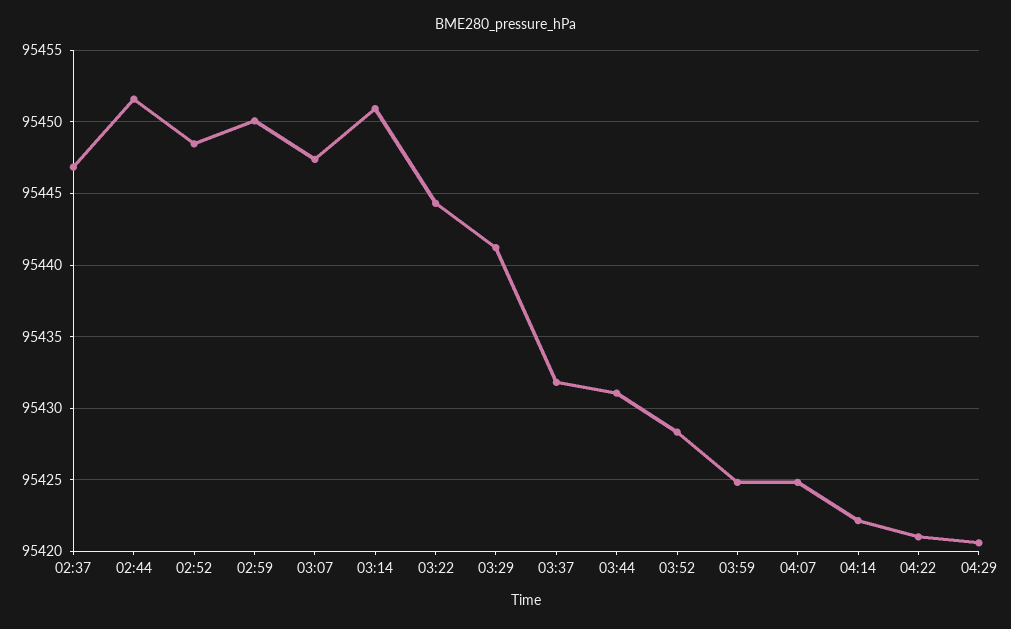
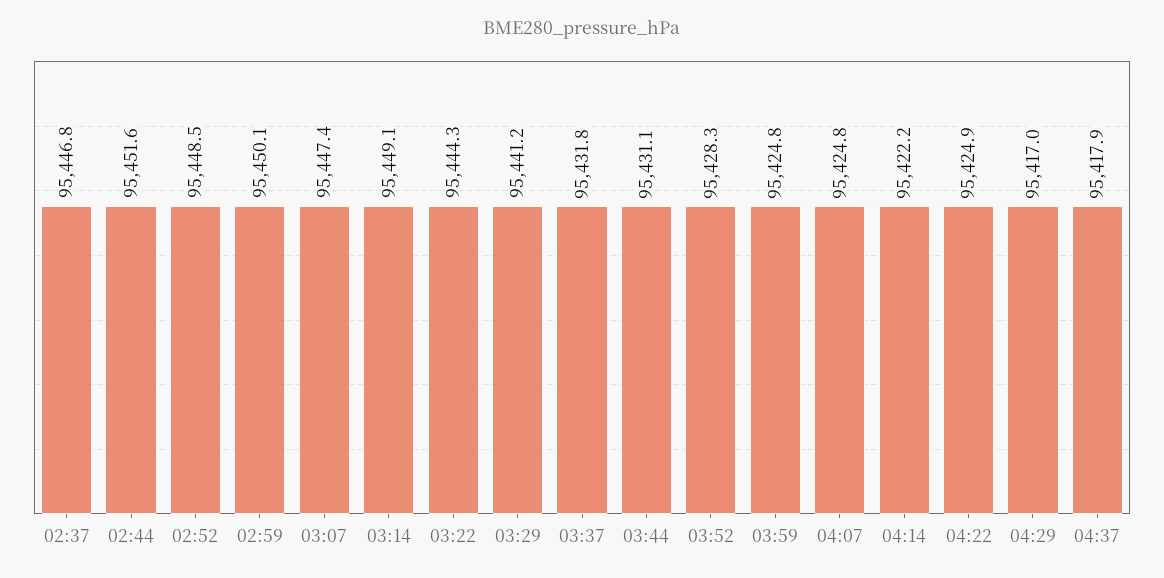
03:14: 95451 -> 95449.1
04:22: 95421 -> 95424.9
04:29: 95420.5 -> 95417
04:37: none -> 95417.9

